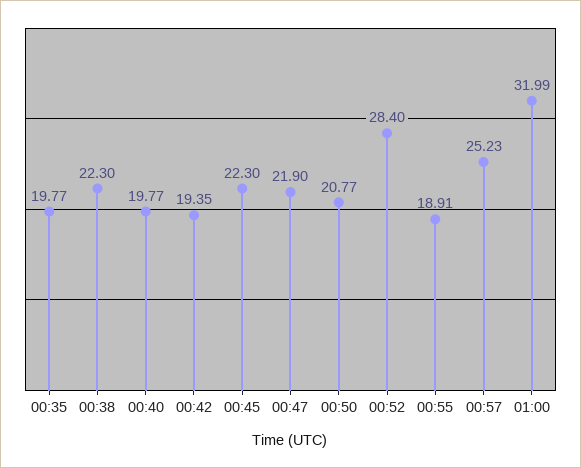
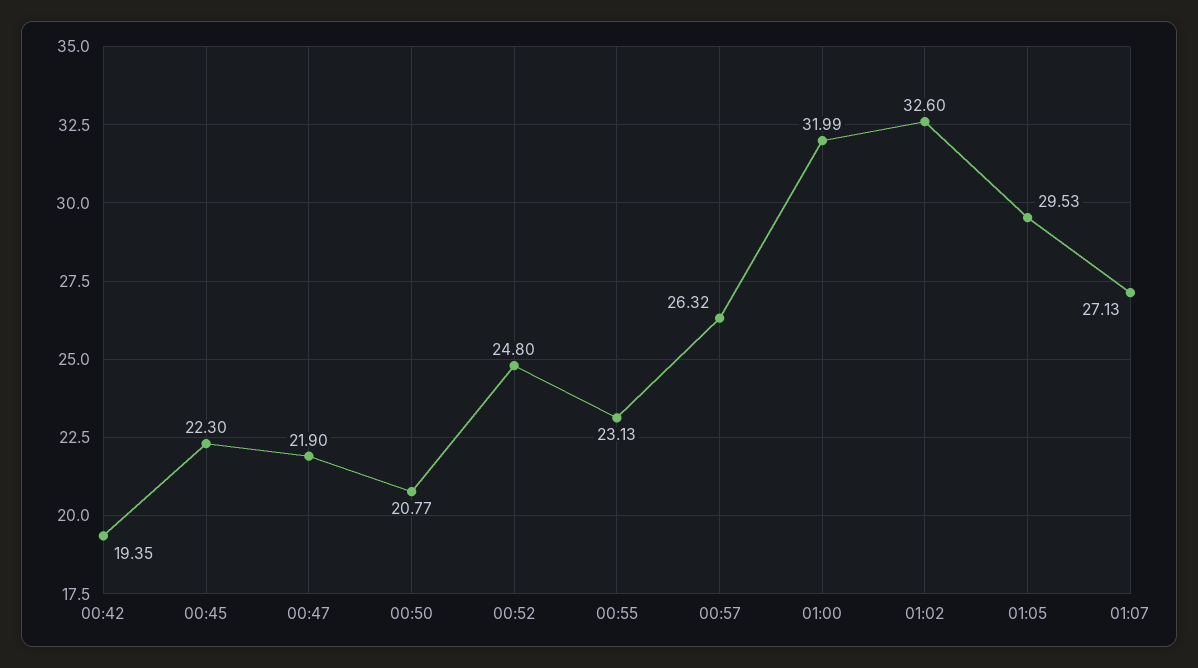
00:35: 19.77 -> none
00:38: 22.3 -> none
00:40: 19.77 -> none
00:52: 28.4 -> 24.8
00:55: 18.91 -> 23.13
00:57: 25.23 -> 26.32
01:02: none -> 32.6
01:05: none -> 29.53
01:07: none -> 27.13

